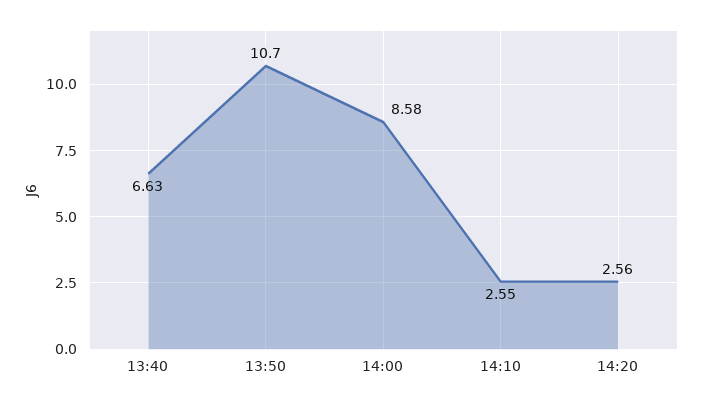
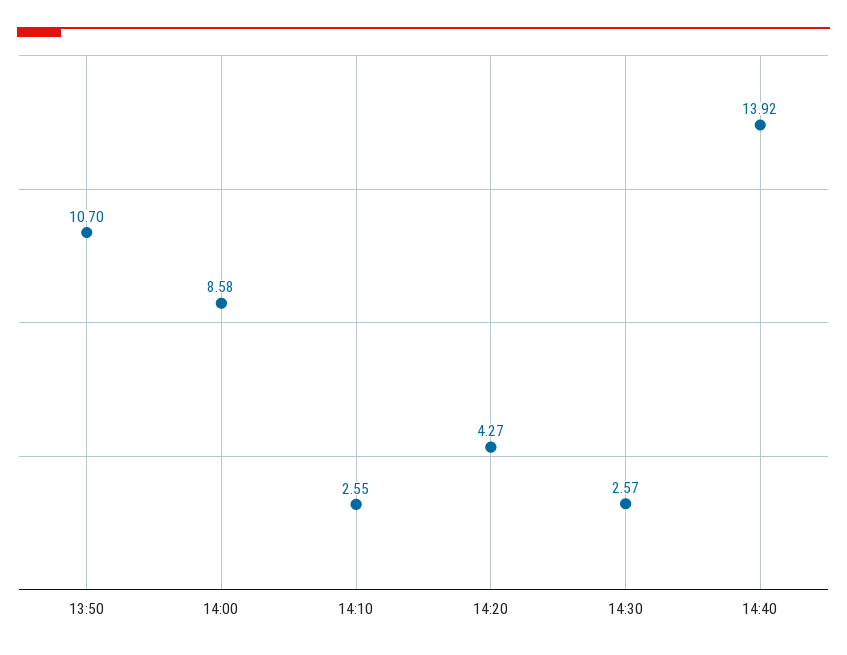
13:40: 6.63 -> none
14:20: 2.56 -> 4.27
14:30: none -> 2.57
14:40: none -> 13.92

